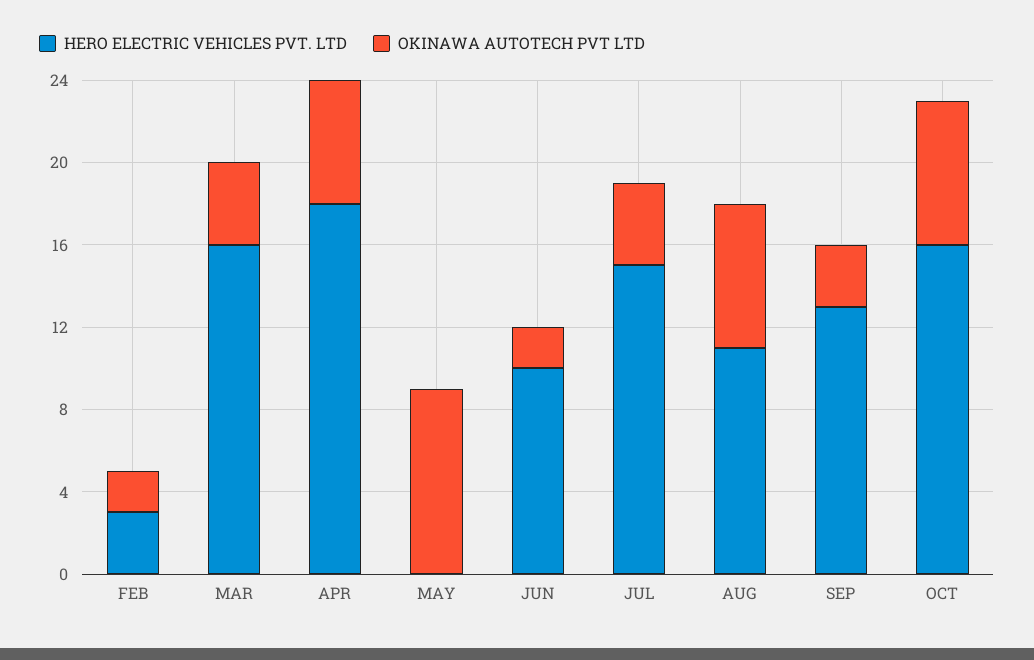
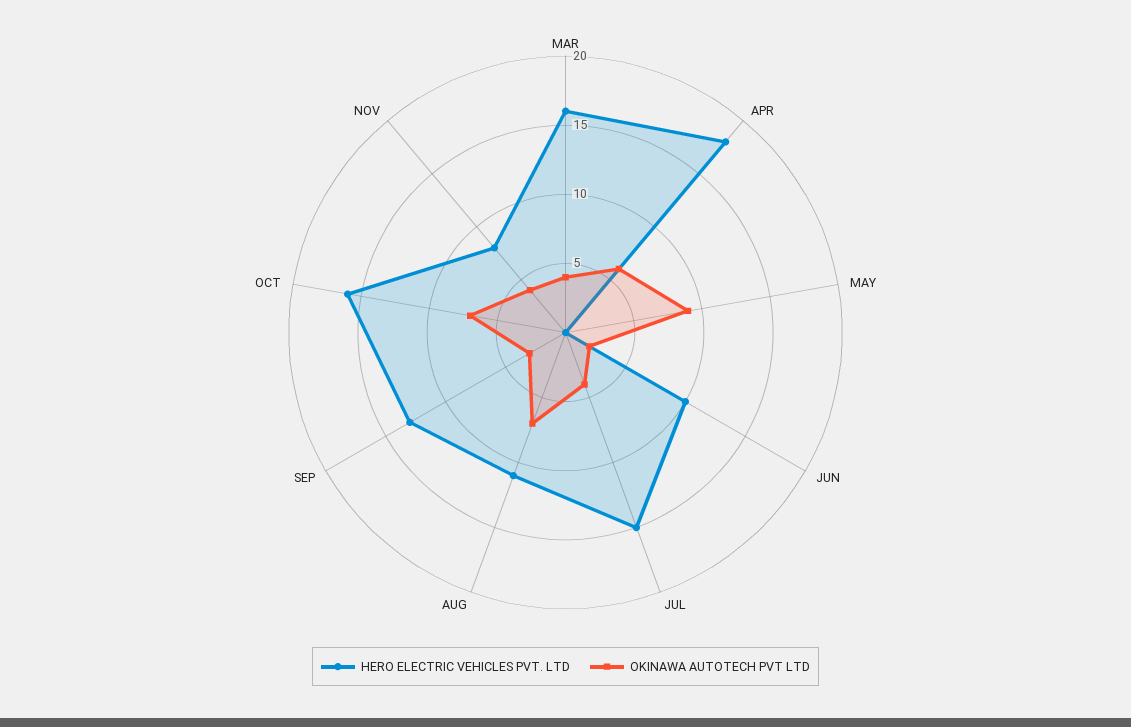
HERO ELECTRIC VEHICLES PVT. LTD, FEB: 3 -> none
OKINAWA AUTOTECH PVT LTD, FEB: 2 -> none
HERO ELECTRIC VEHICLES PVT. LTD, NOV: none -> 8
OKINAWA AUTOTECH PVT LTD, NOV: none -> 4

